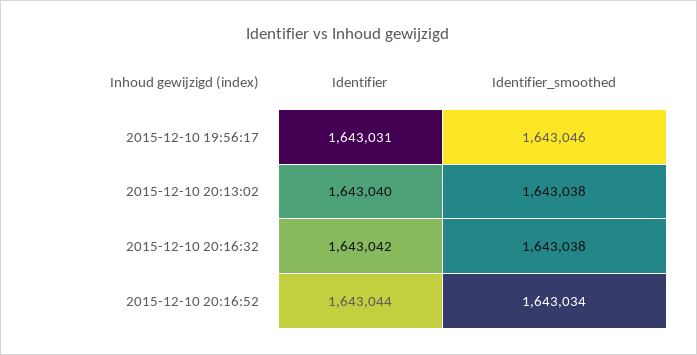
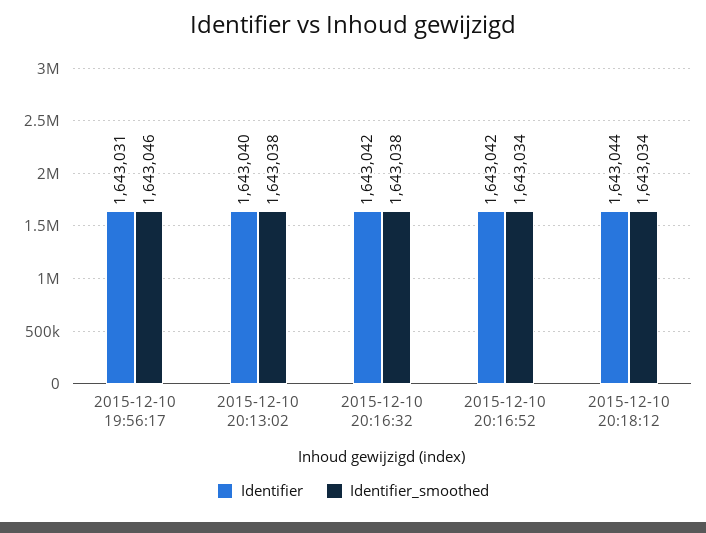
Identifier, 2015-12-10 20:16:52: 1643044 -> 1643042
Identifier, 2015-12-10 20:18:12: none -> 1643044
Identifier_smoothed, 2015-12-10 20:18:12: none -> 1643034

